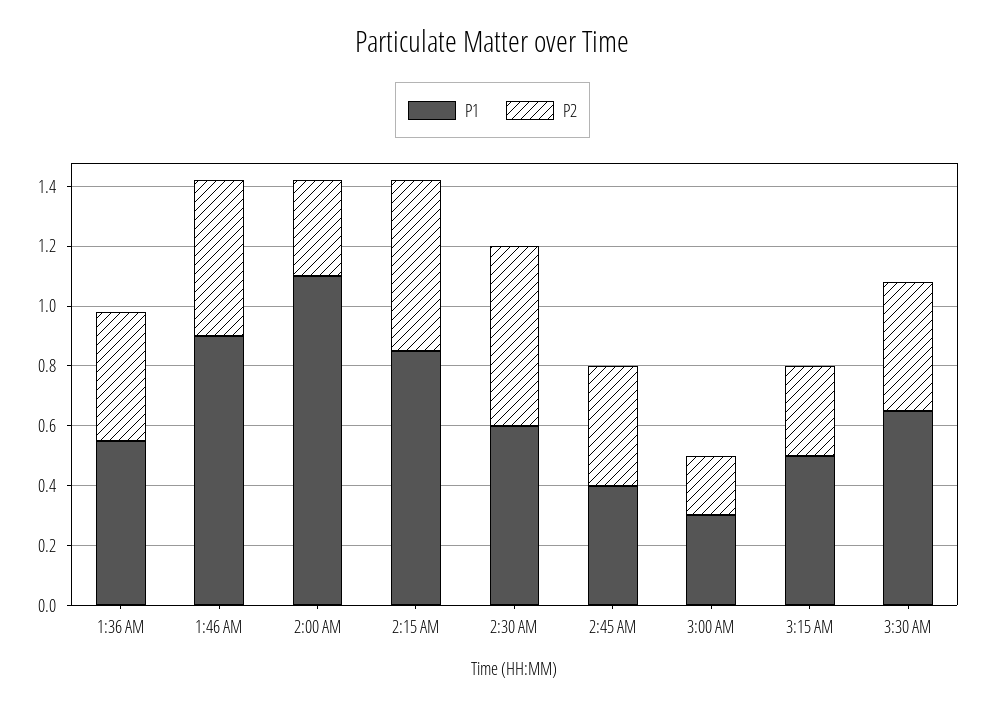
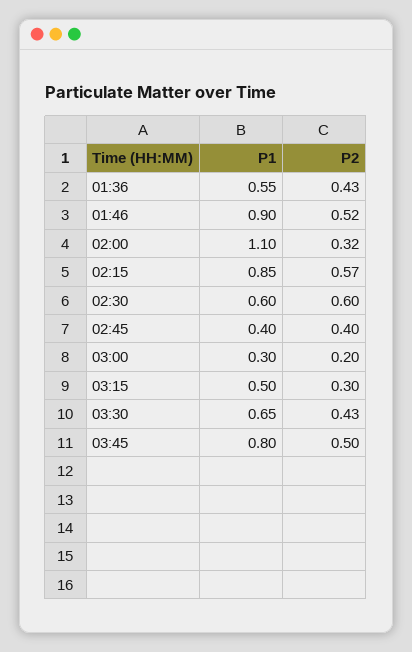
P1, 03:45: none -> 0.8
P2, 03:45: none -> 0.5

